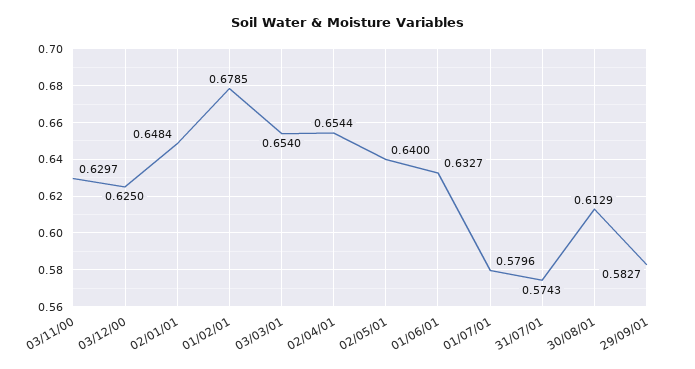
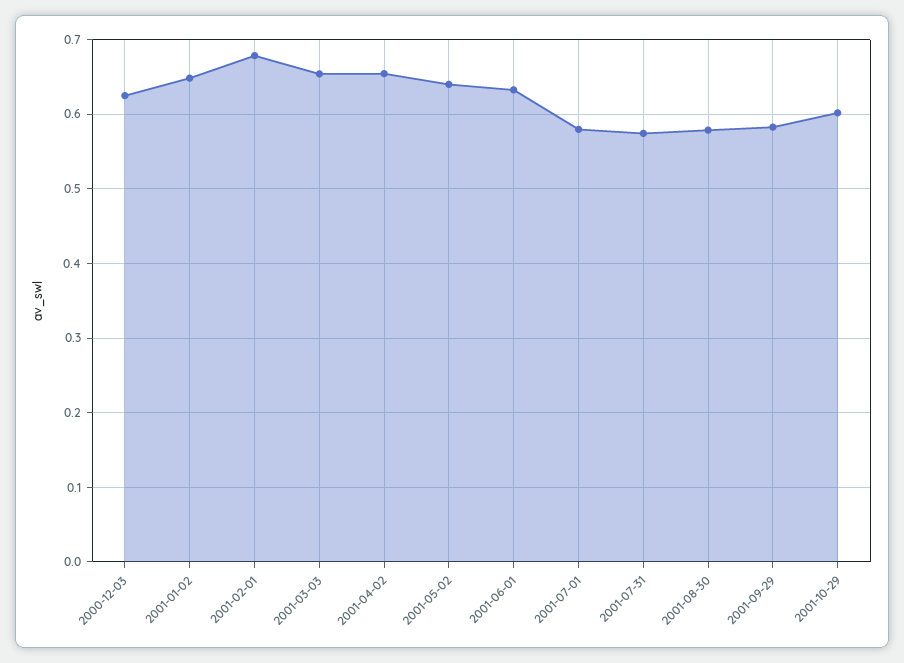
03/11/00: 0.6297 -> none
30/08/01: 0.6129 -> 0.58
2001-10-29: none -> 0.6

